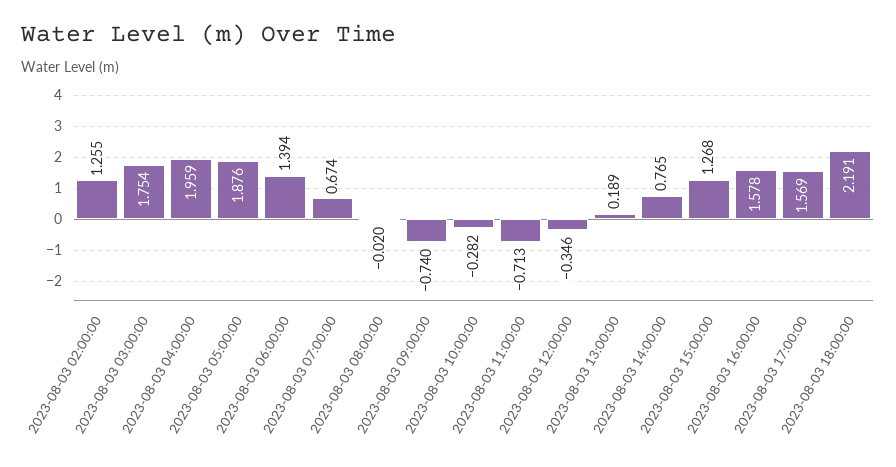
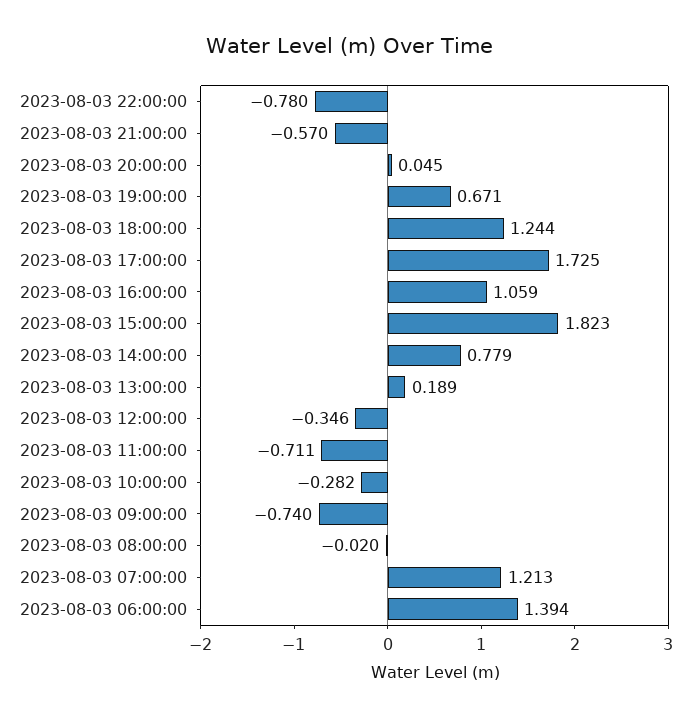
2023-08-03 02:00:00: 1.255 -> none
2023-08-03 03:00:00: 1.754 -> none
2023-08-03 04:00:00: 1.959 -> none
2023-08-03 05:00:00: 1.876 -> none
2023-08-03 07:00:00: 0.674 -> 1.213
2023-08-03 11:00:00: -0.713 -> -0.711
2023-08-03 14:00:00: 0.765 -> 0.779
2023-08-03 15:00:00: 1.268 -> 1.823
2023-08-03 16:00:00: 1.578 -> 1.059
2023-08-03 17:00:00: 1.569 -> 1.725
2023-08-03 18:00:00: 2.191 -> 1.244
2023-08-03 22:00:00: none -> -0.78
2023-08-03 21:00:00: none -> -0.57
2023-08-03 20:00:00: none -> 0.045
2023-08-03 19:00:00: none -> 0.671

